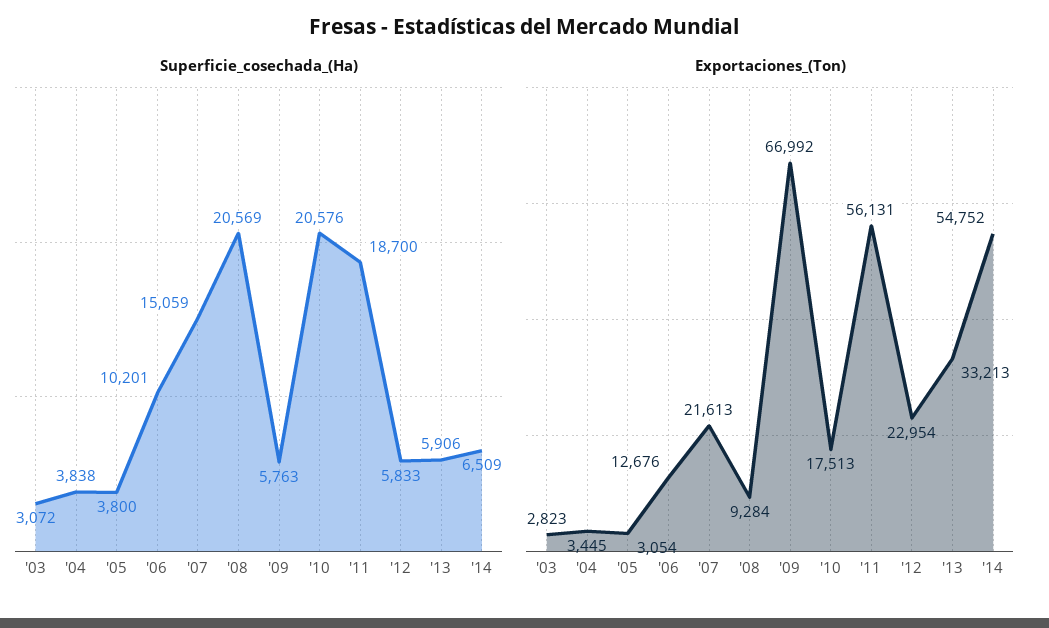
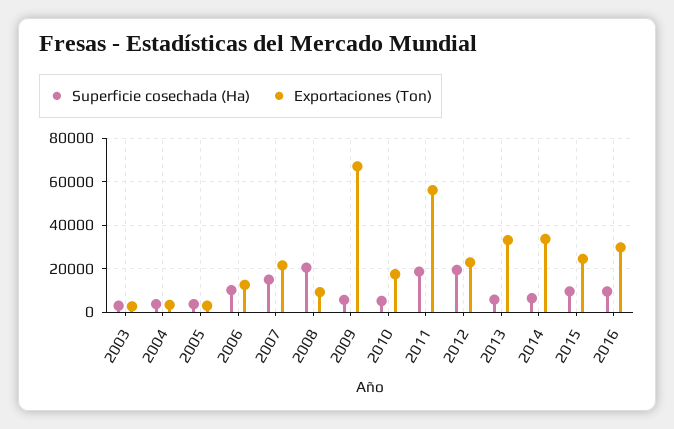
Superficie_cosechada_(Ha), '10: 20576 -> 5000
Superficie_cosechada_(Ha), '12: 5833 -> 20000
Exportaciones_(Ton), '14: 54752 -> 35000
Superficie_cosechada_(Ha), 2015: none -> 10000
Exportaciones_(Ton), 2015: none -> 25000
Superficie_cosechada_(Ha), 2016: none -> 10000
Exportaciones_(Ton), 2016: none -> 30000

